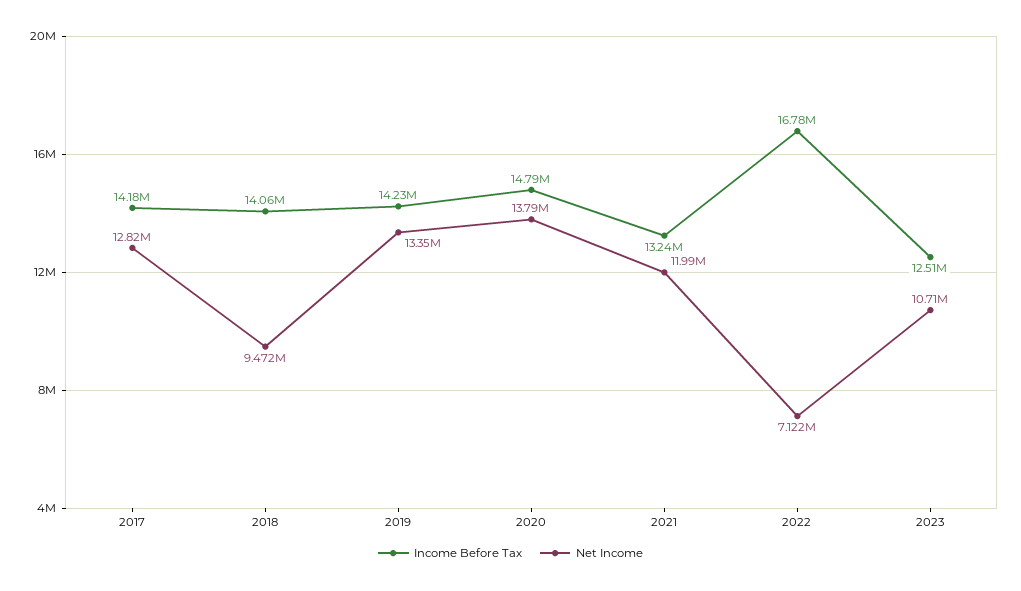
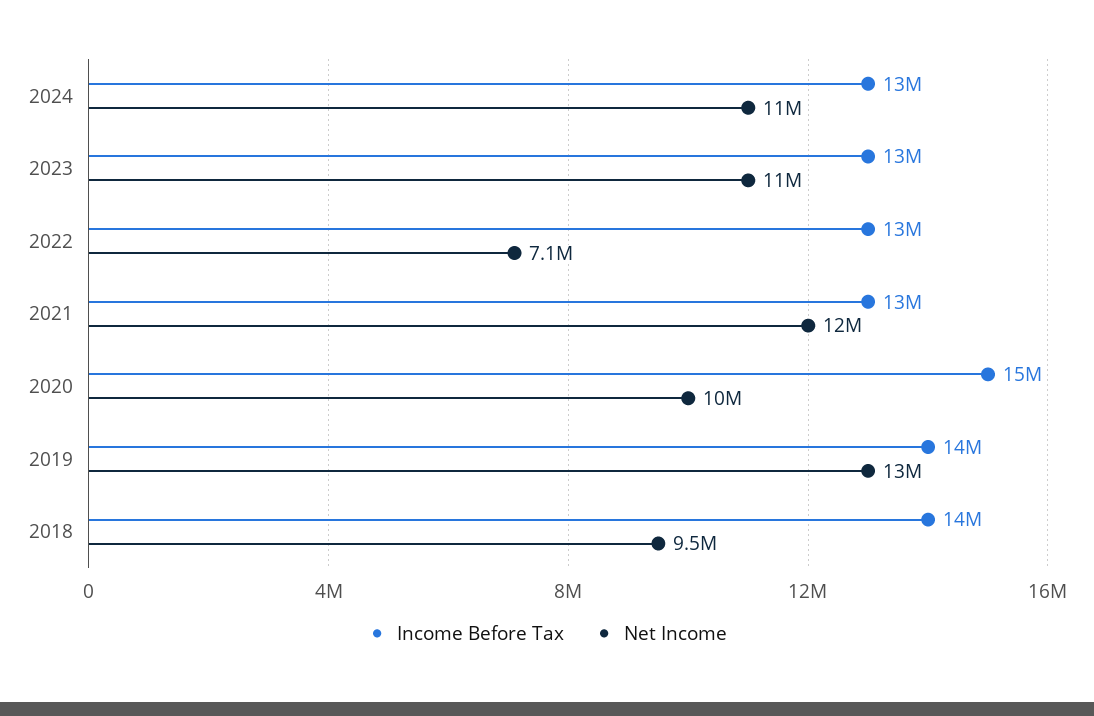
Income Before Tax, 2017: 14180000 -> none
Net Income, 2017: 12820000 -> none
Net Income, 2020: 13790000 -> 10000000
Income Before Tax, 2022: 16780000 -> 13000000
Income Before Tax, 2024: none -> 13000000
Net Income, 2024: none -> 11000000

